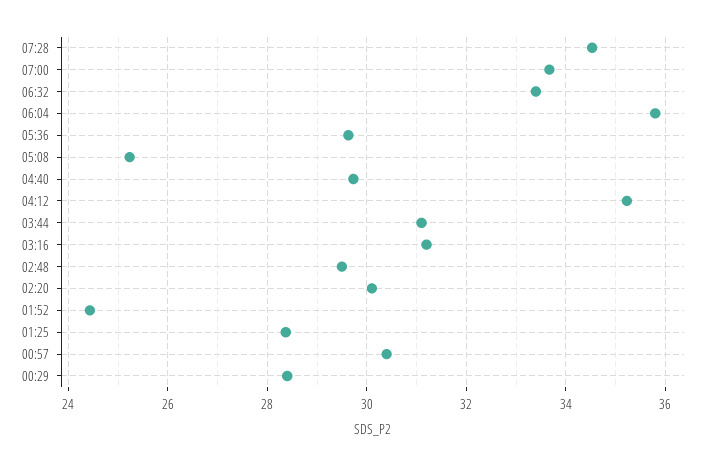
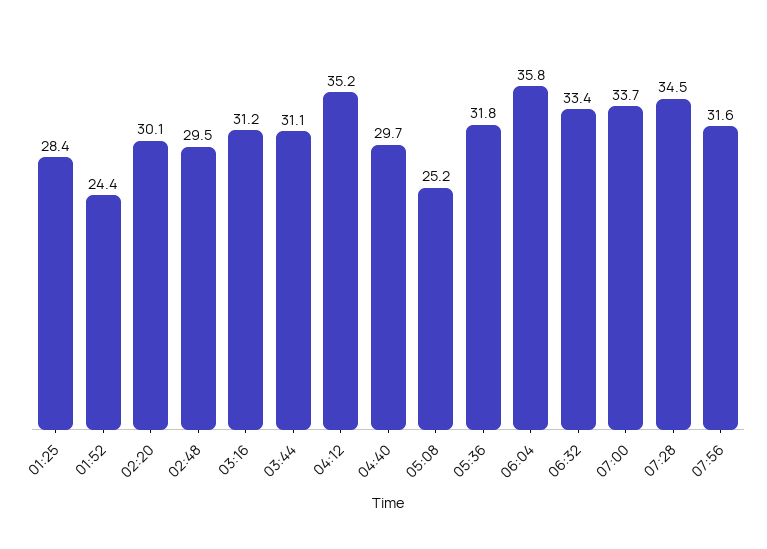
05:36: 29.6 -> 31.8
00:57: 30.4 -> none
00:29: 28.4 -> none
07:56: none -> 31.6

